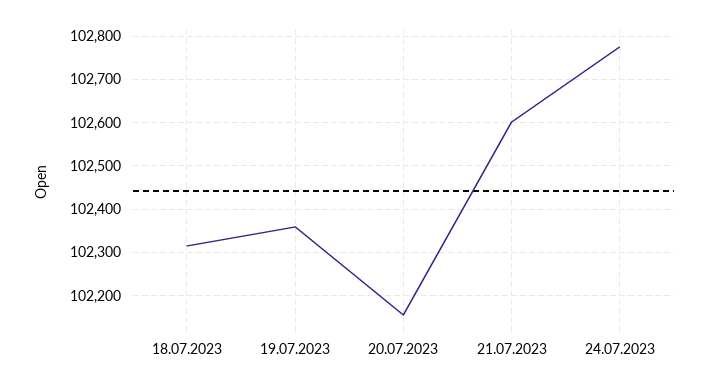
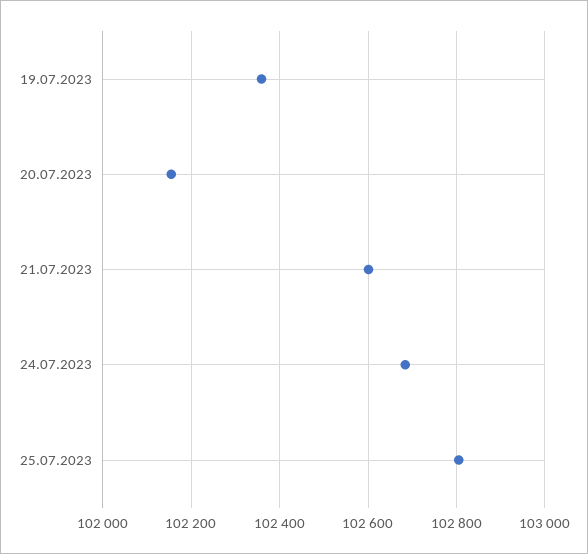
18.07.2023: 102320 -> none
24.07.2023: 102780 -> 102680
25.07.2023: none -> 102800

